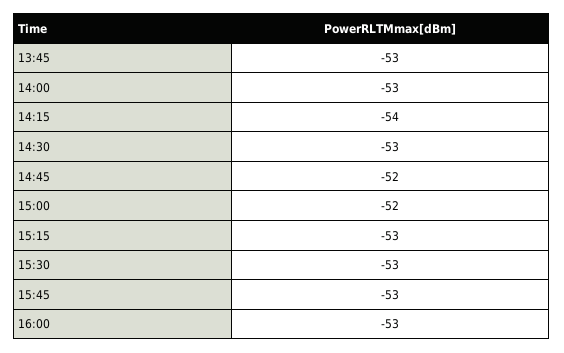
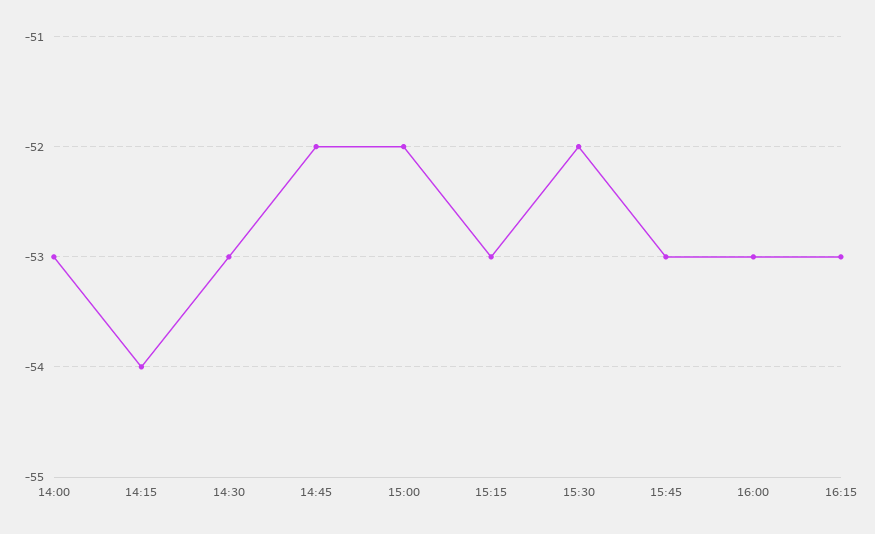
13:45: -53 -> none
15:30: -53 -> -52
16:15: none -> -53

